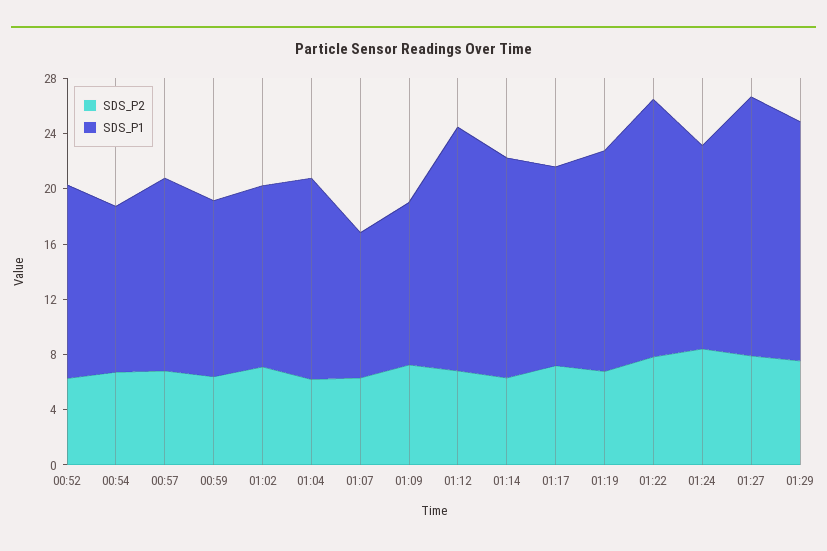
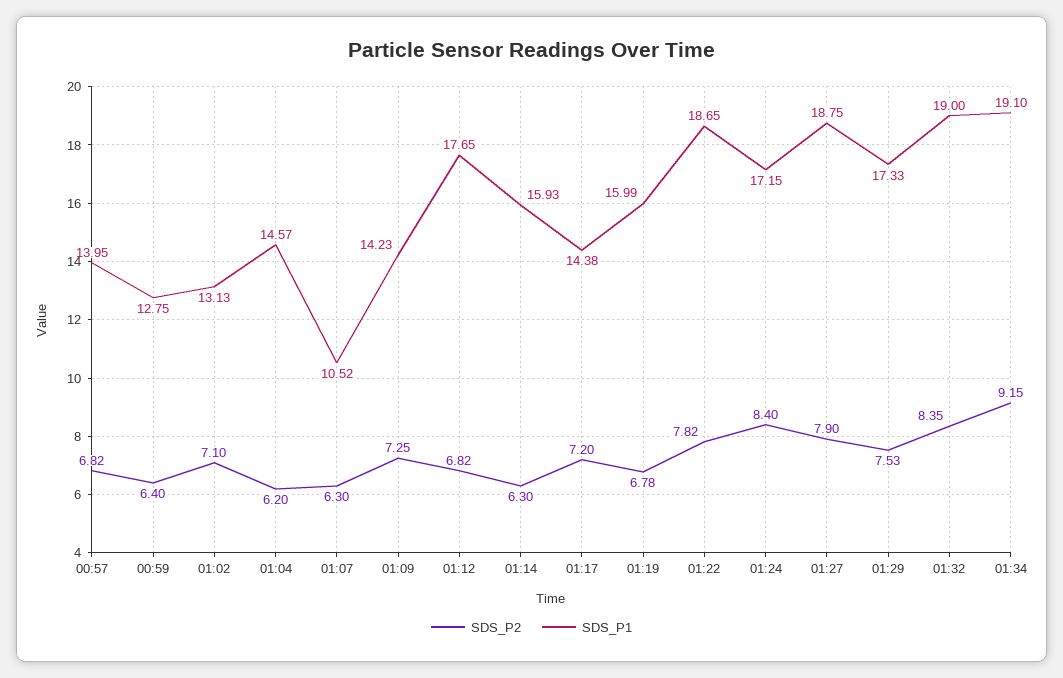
SDS_P2, 00:52: 6 -> none
SDS_P1, 00:52: 14 -> none
SDS_P2, 00:54: 7 -> none
SDS_P1, 00:54: 12 -> none
SDS_P1, 01:09: 12 -> 14.23
SDS_P1, 01:24: 15 -> 17.15
SDS_P2, 01:32: none -> 8.35
SDS_P1, 01:32: none -> 19
SDS_P2, 01:34: none -> 9.15
SDS_P1, 01:34: none -> 19.1

